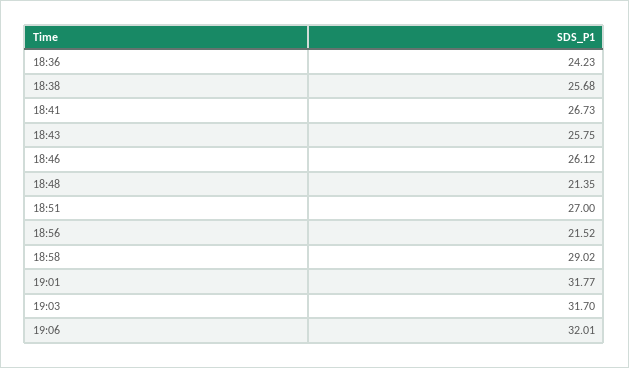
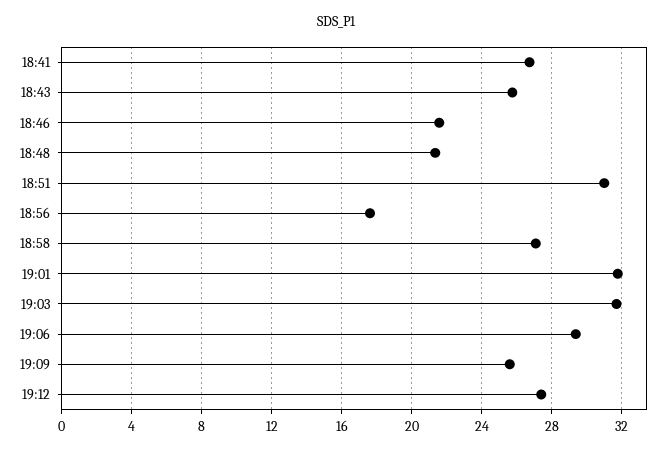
18:36: 24.23 -> none
18:38: 25.68 -> none
18:46: 26.12 -> 21.5
18:51: 27 -> 31
18:56: 21.52 -> 17.5
18:58: 29.02 -> 27
19:06: 32.01 -> 29.5
19:09: none -> 25.5
19:12: none -> 27.5

